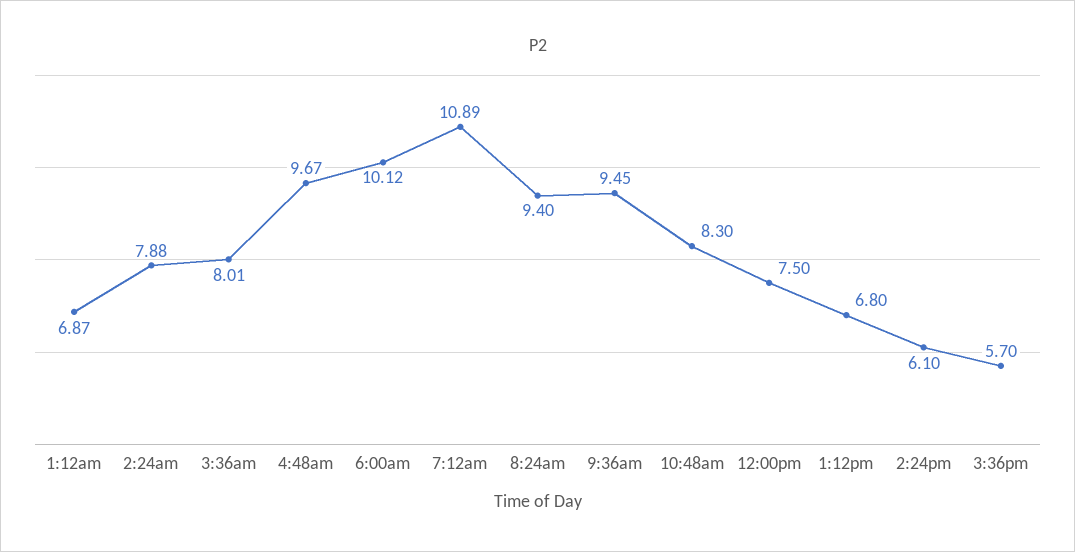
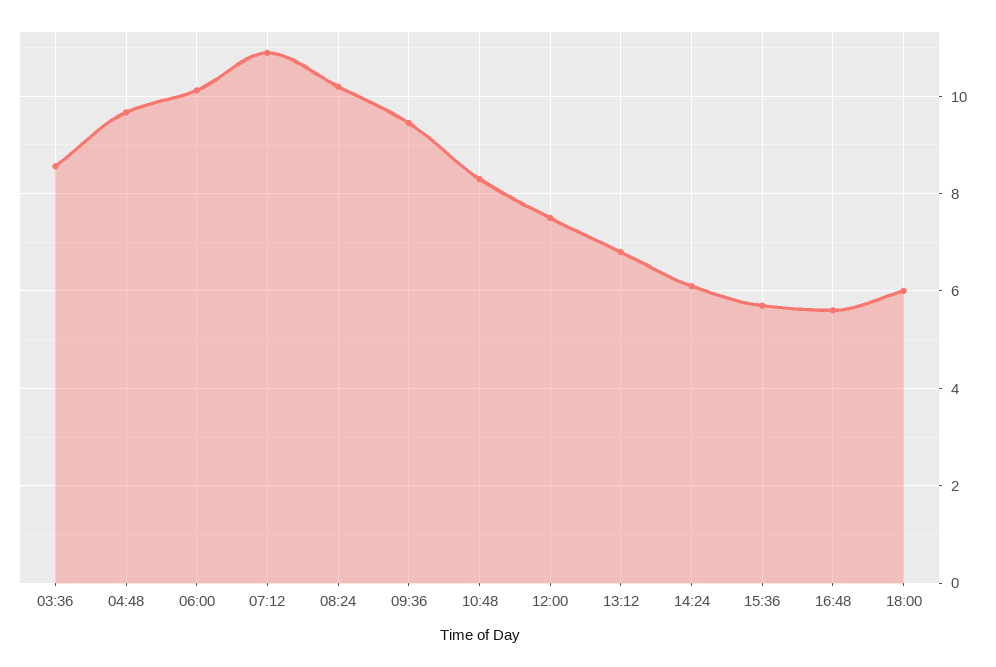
1:12am: 6.87 -> none
2:24am: 7.88 -> none
3:36am: 8.01 -> 8.6
8:24am: 9.4 -> 10.2
16:48: none -> 5.6
18:00: none -> 6

